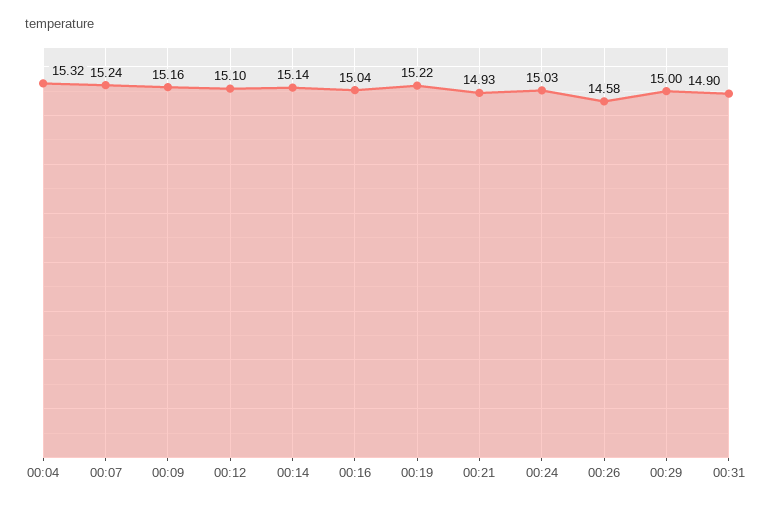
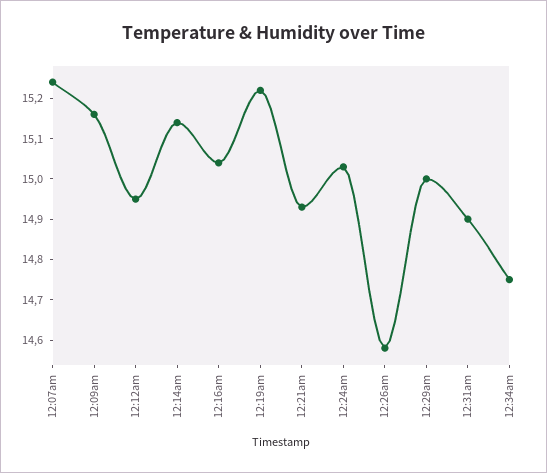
00:04: 15.32 -> none
00:12: 15.1 -> 14.95
12:34am: none -> 14.75

